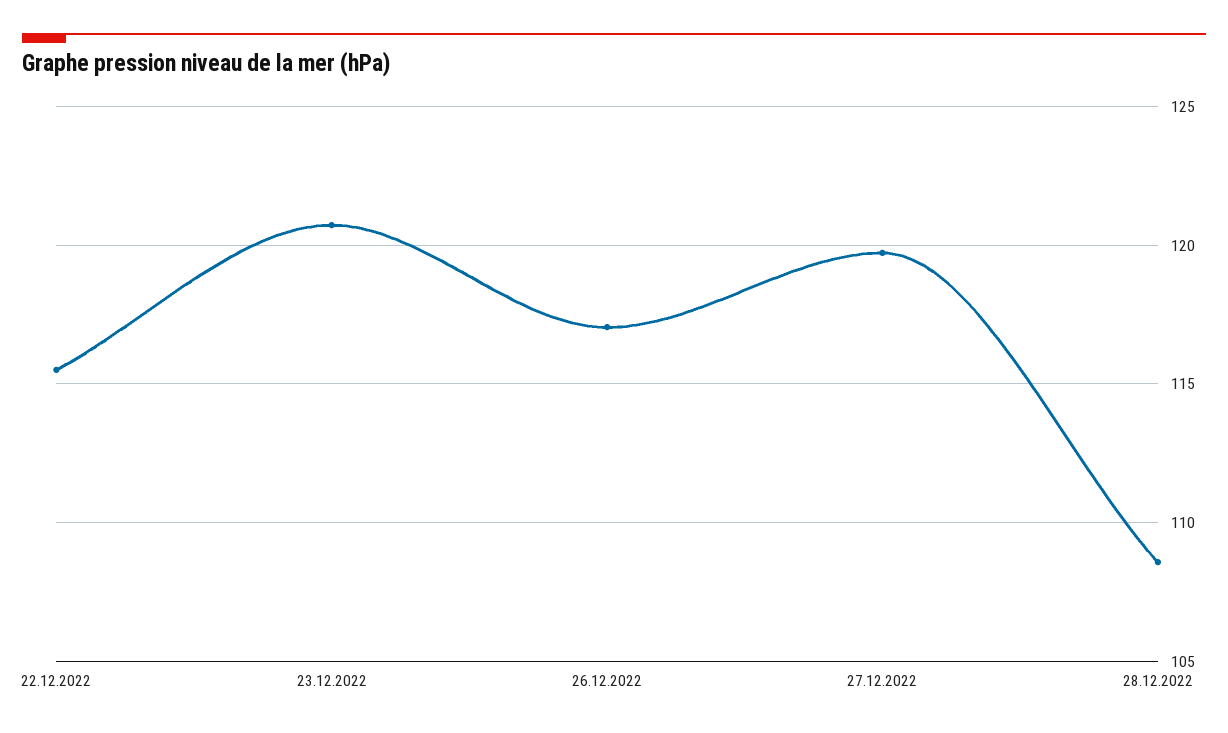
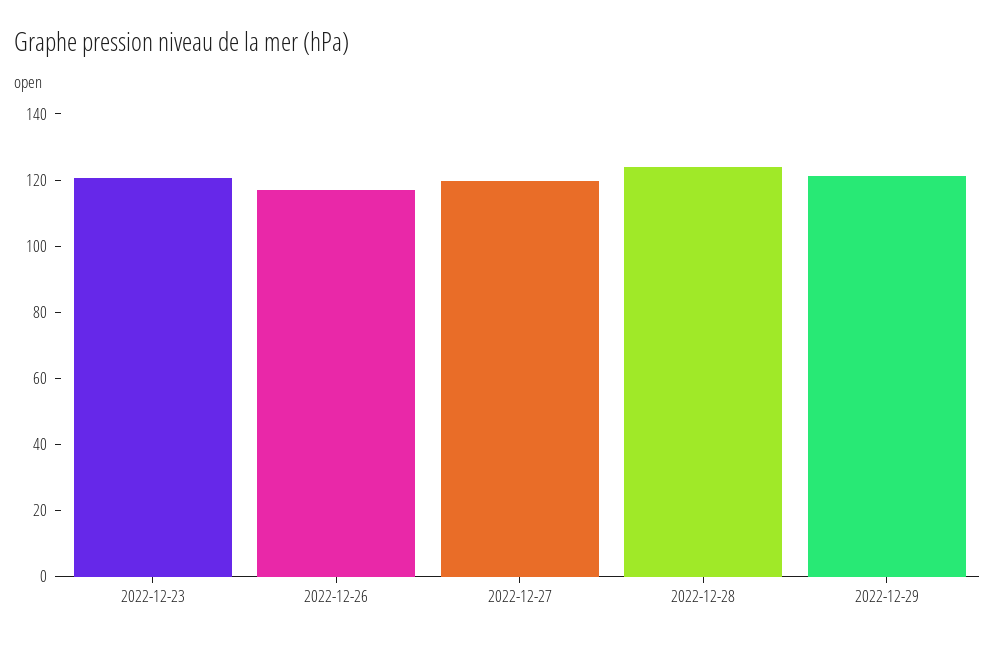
22.12.2022: 115.5 -> none
28.12.2022: 108.5 -> 125
2022-12-29: none -> 120

